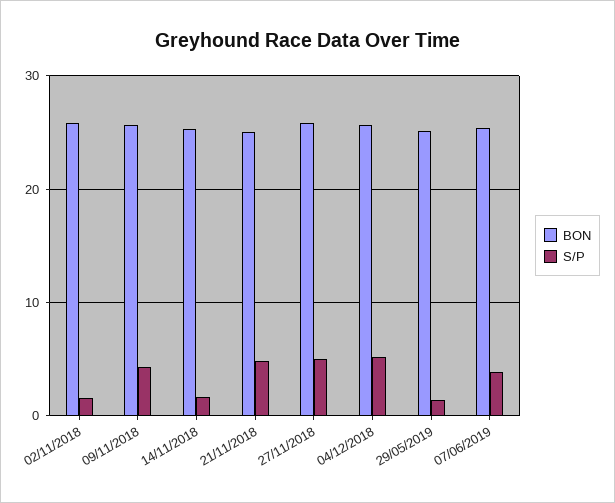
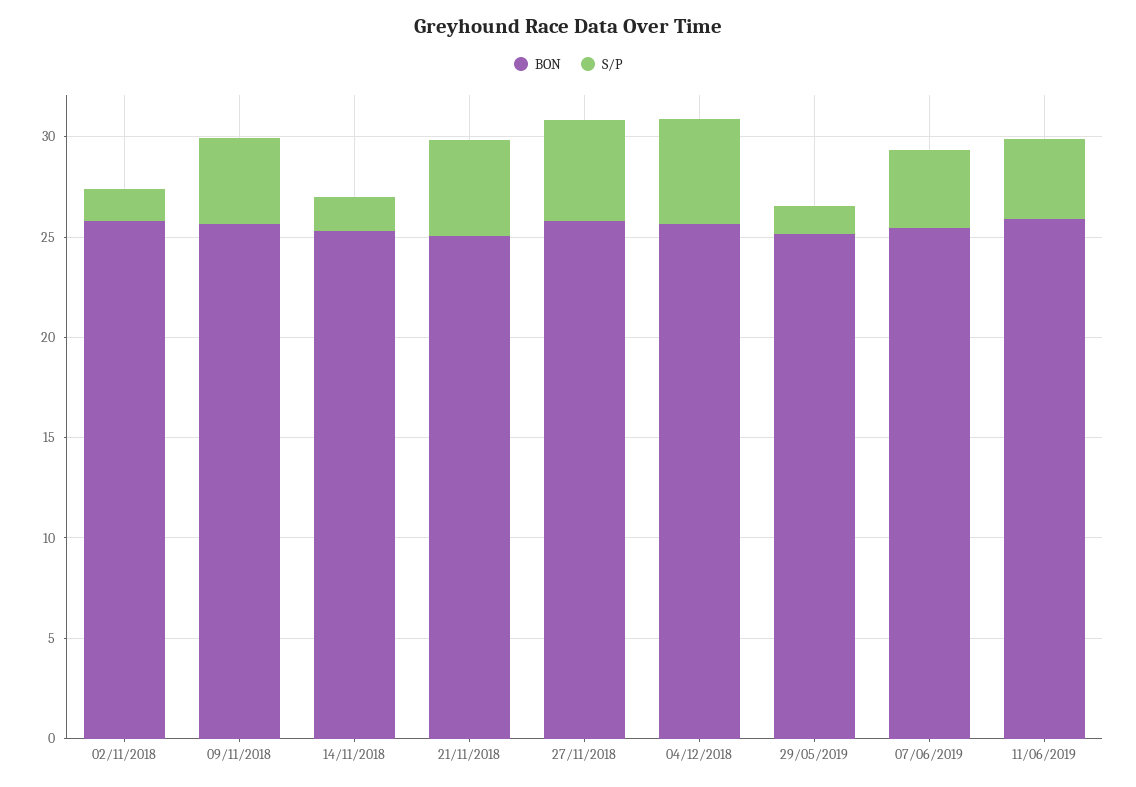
BON, 11/06/2019: none -> 26
S/P, 11/06/2019: none -> 4

